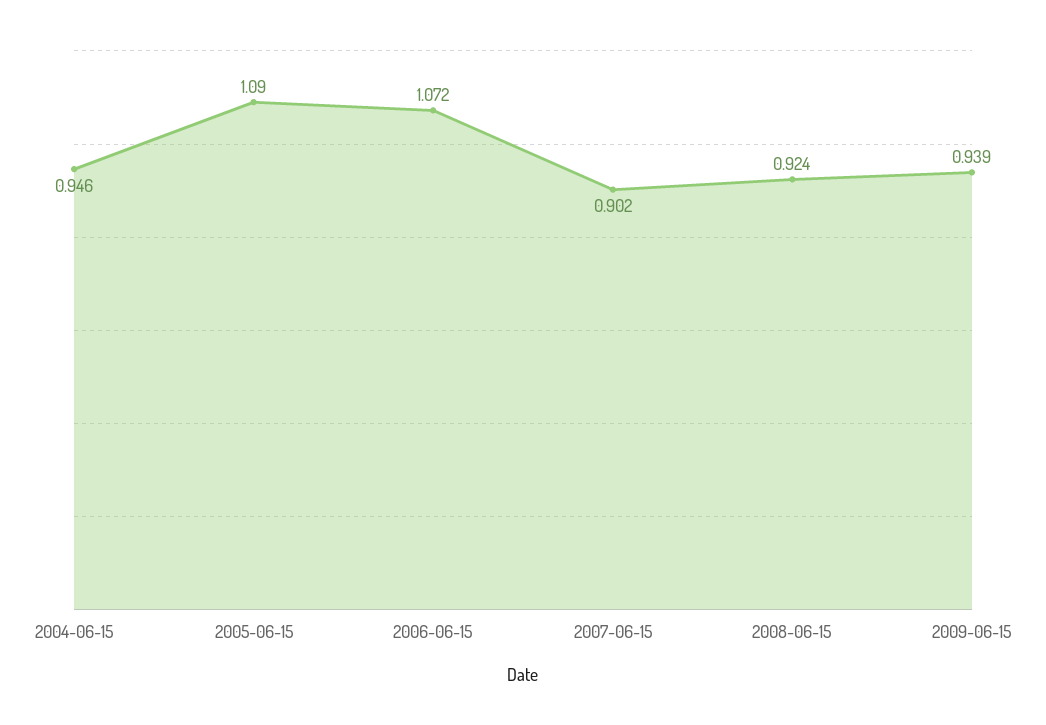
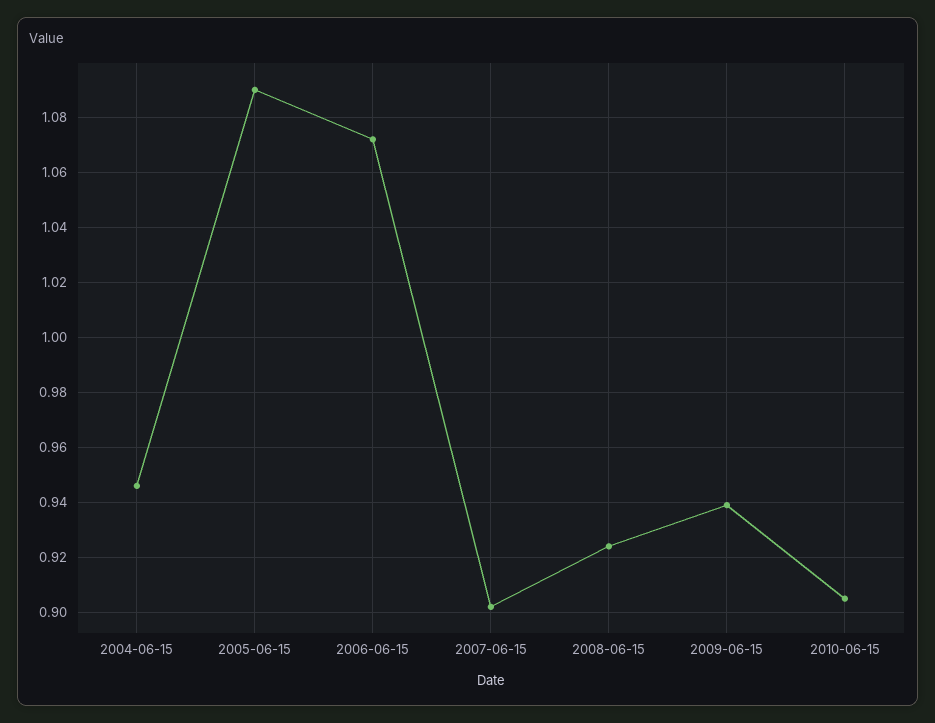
2010-06-15: none -> 0.905

